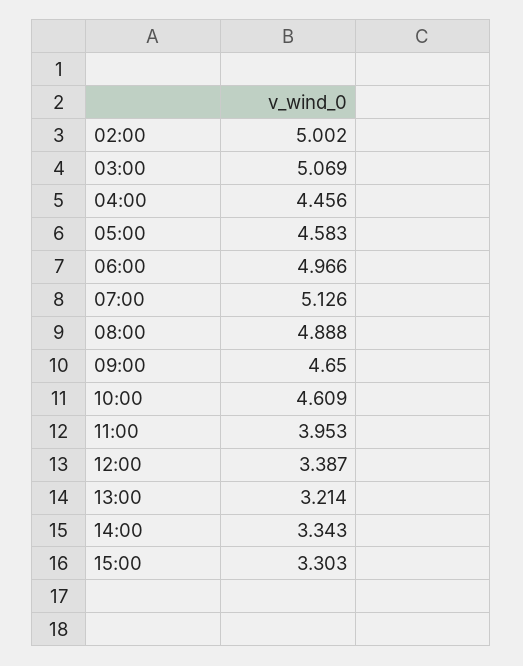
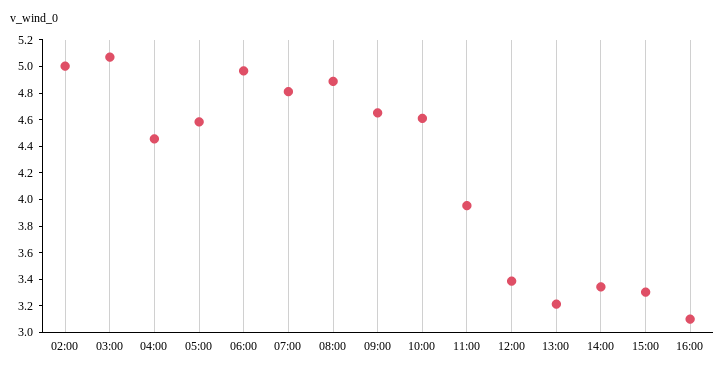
07:00: 5.126 -> 4.8
16:00: none -> 3.1

